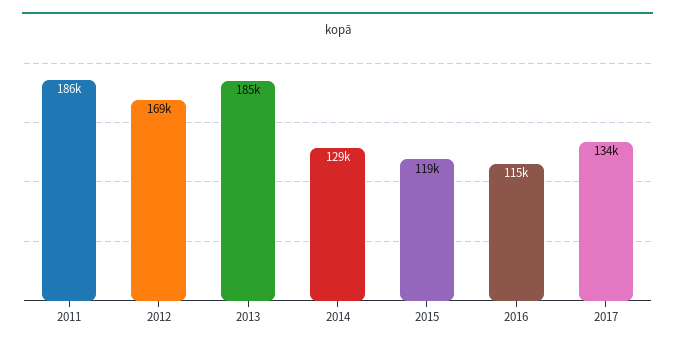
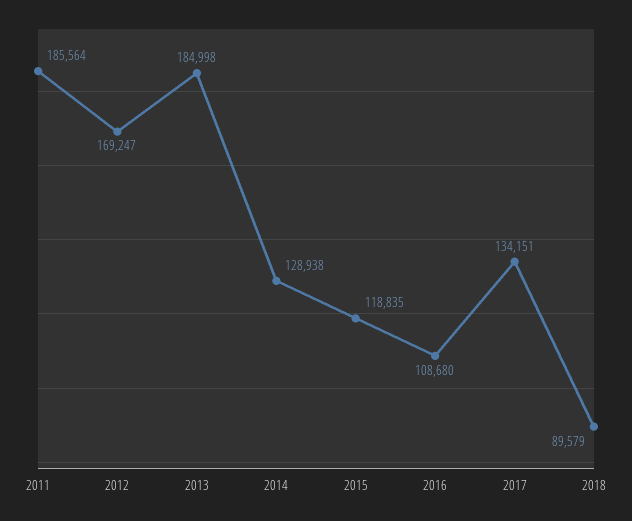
2016: 115000 -> 108680
2018: none -> 89579

